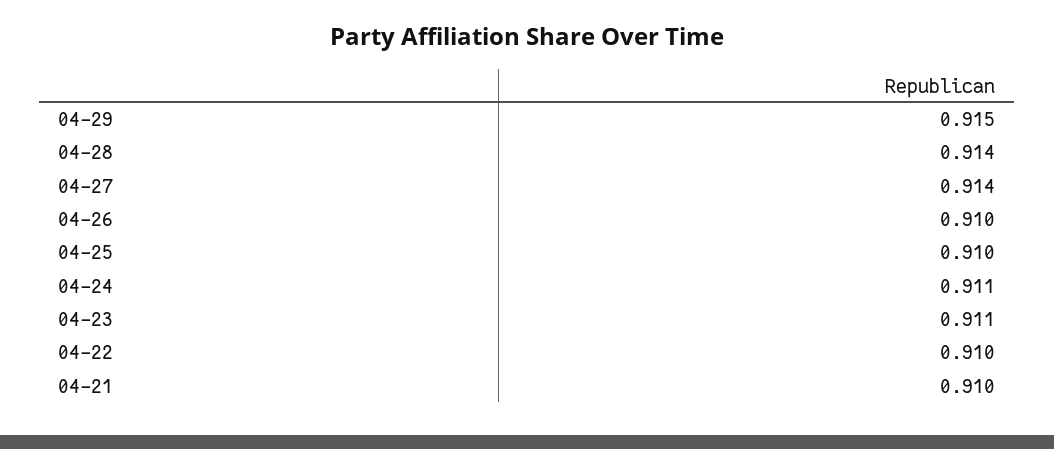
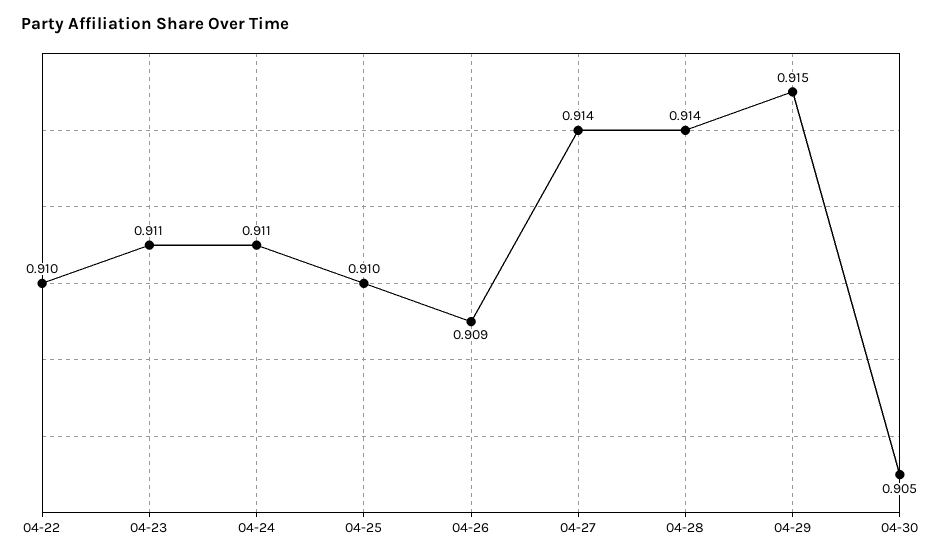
04-26: 0.91 -> 0.909
04-21: 0.91 -> none
04-30: none -> 0.905

